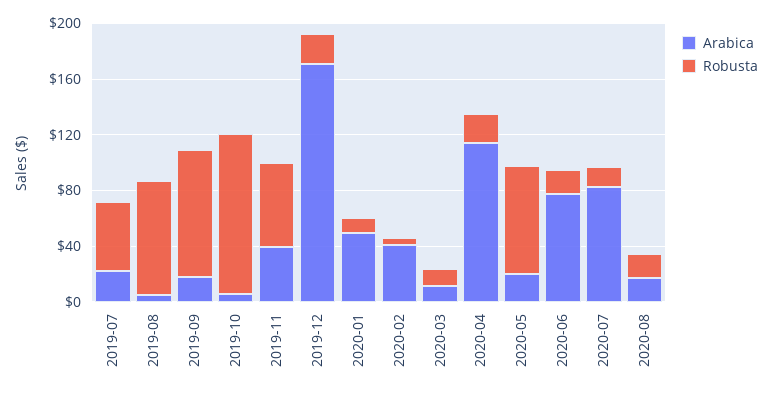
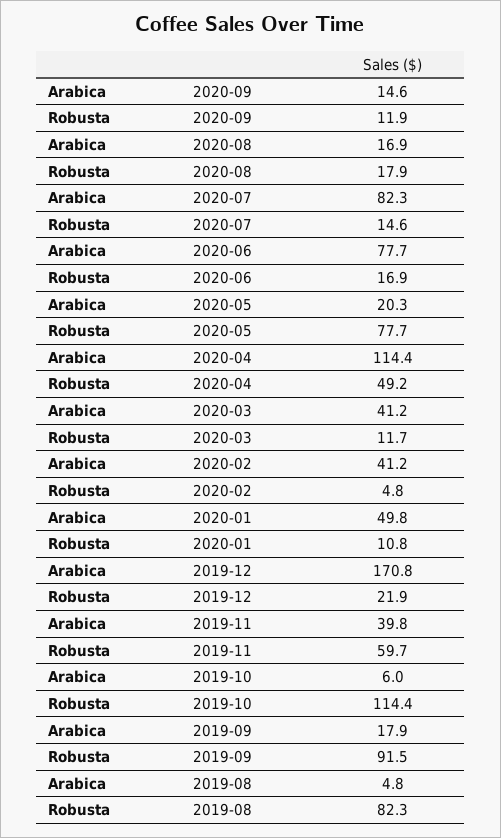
Arabica, 2019-07: 20 -> none
Robusta, 2019-07: 50 -> none
Arabica, 2020-03: 10 -> 41.2
Robusta, 2020-04: 20 -> 49.2
Arabica, 2020-09: none -> 14.6
Robusta, 2020-09: none -> 11.9

